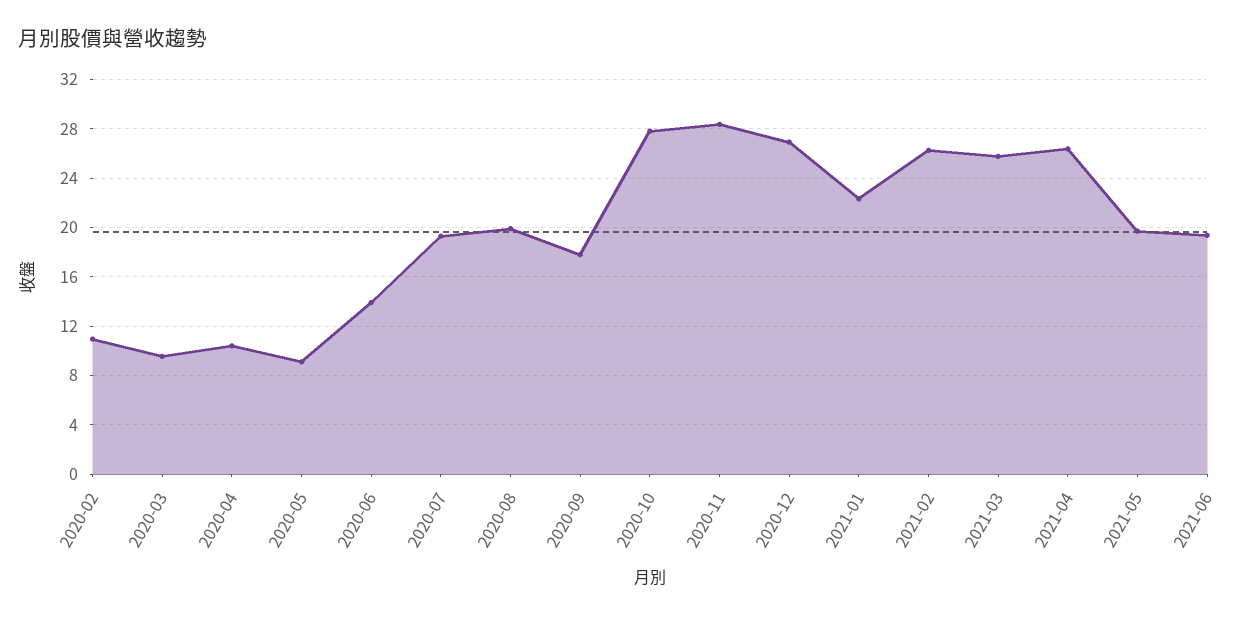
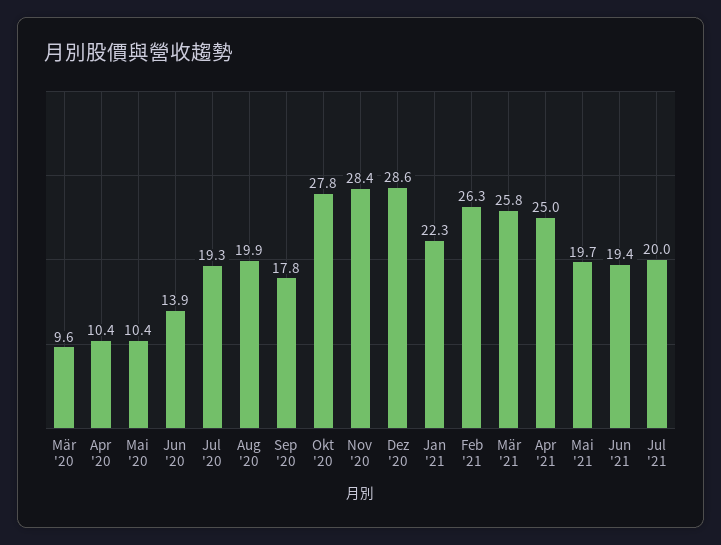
2020-02: 11 -> none
2020-05: 9 -> 10.4
2020-12: 27 -> 28.6
2021-04: 26.5 -> 25
Jul '21: none -> 20

